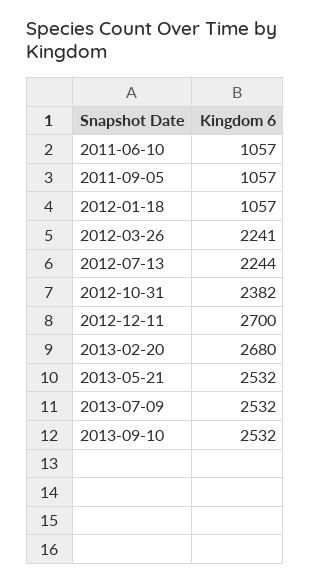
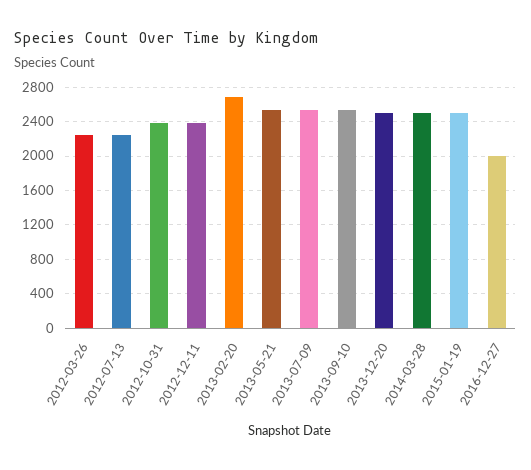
2011-06-10: 1057 -> none
2011-09-05: 1057 -> none
2012-01-18: 1057 -> none
2012-12-11: 2700 -> 2400
2013-12-20: none -> 2500
2014-03-28: none -> 2500
2015-01-19: none -> 2500
2016-12-27: none -> 2000

